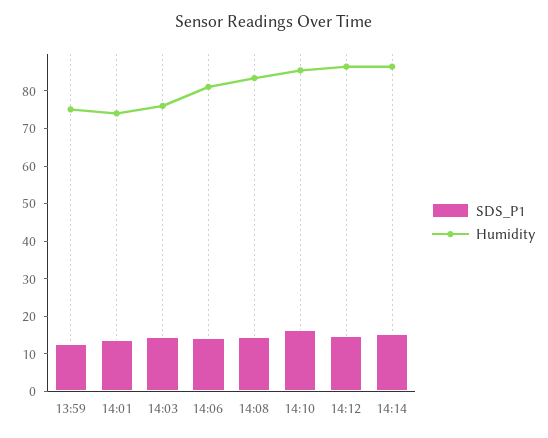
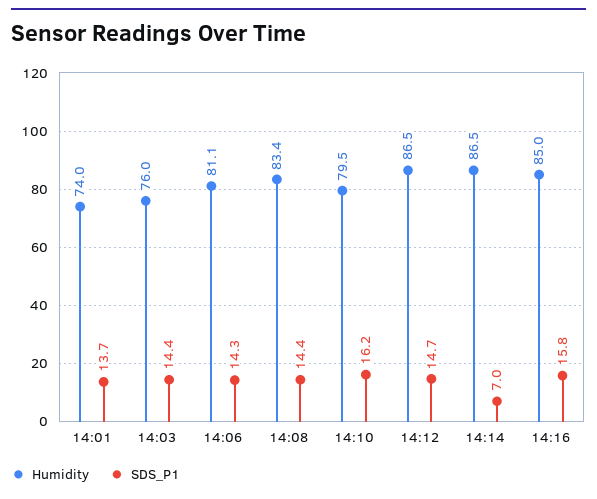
SDS_P1, 13:59: 12.5 -> none
Humidity, 13:59: 75 -> none
Humidity, 14:10: 85 -> 79.5
SDS_P1, 14:14: 15 -> 7
Humidity, 14:16: none -> 85
SDS_P1, 14:16: none -> 15.8

